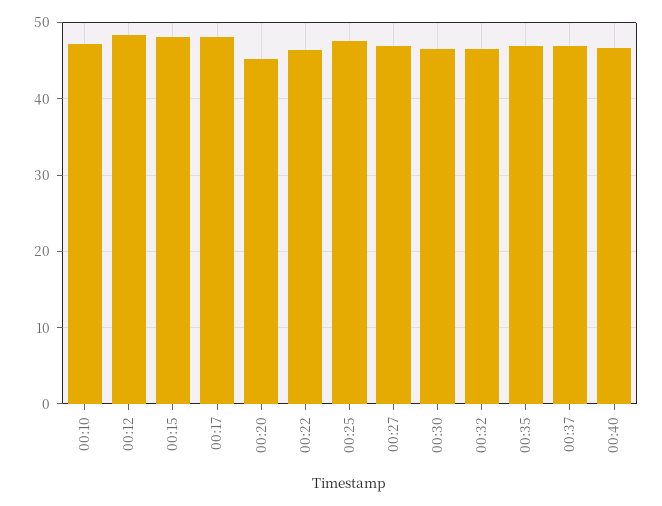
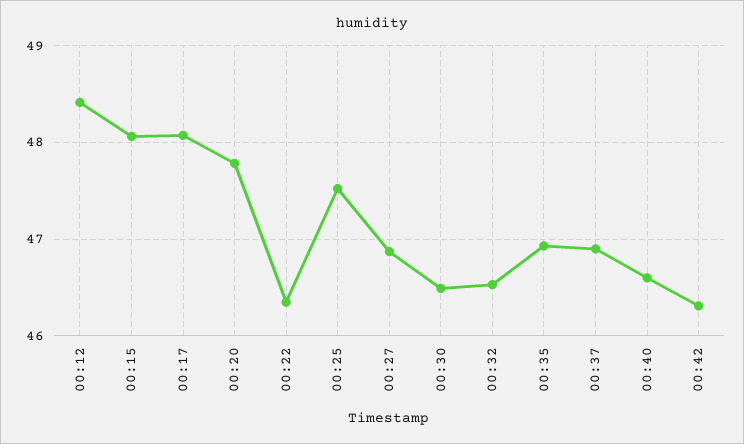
00:10: 47 -> none
00:20: 45 -> 47.8
00:42: none -> 46.3

